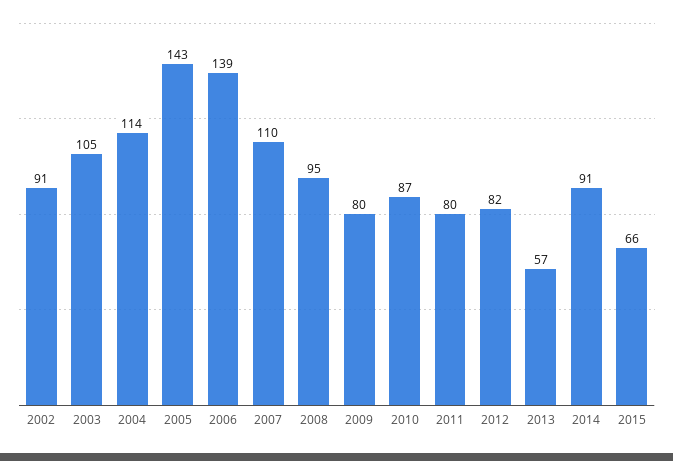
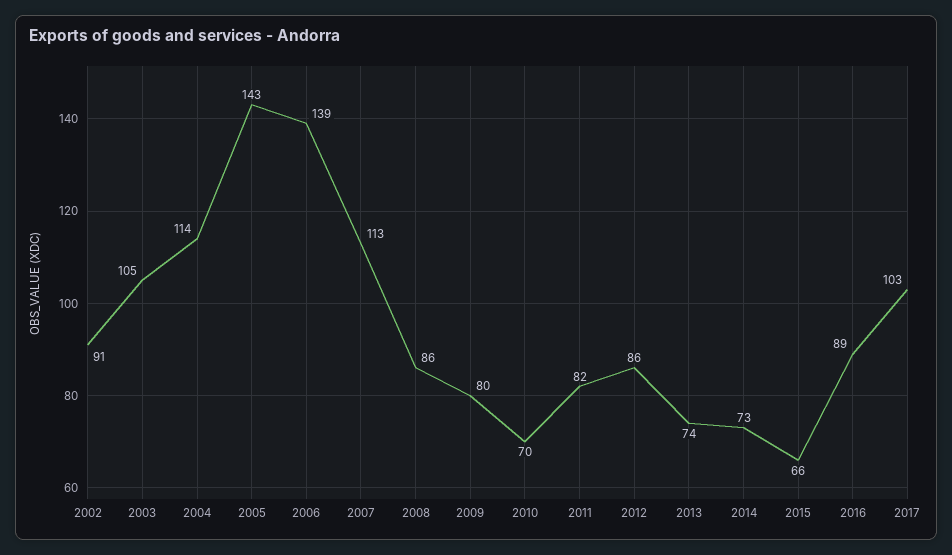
2007: 110 -> 113
2008: 95 -> 86
2010: 87 -> 70
2011: 80 -> 82
2012: 82 -> 86
2013: 57 -> 74
2014: 91 -> 73
2016: none -> 89
2017: none -> 103

